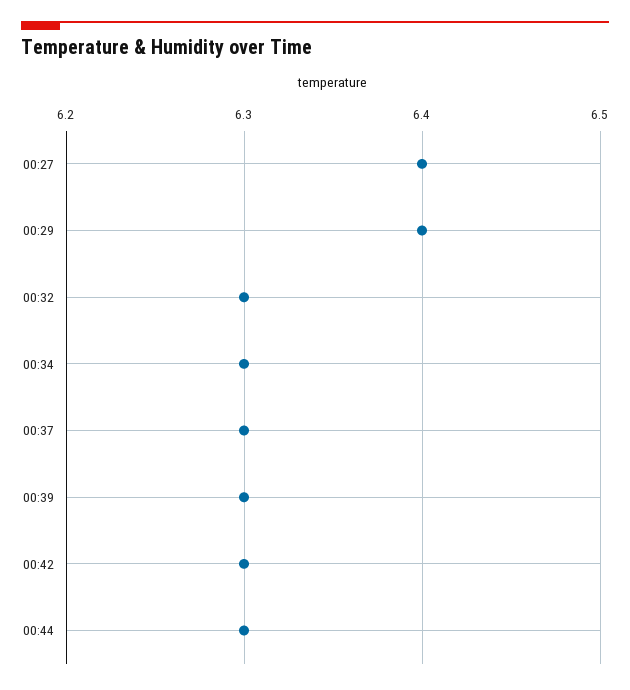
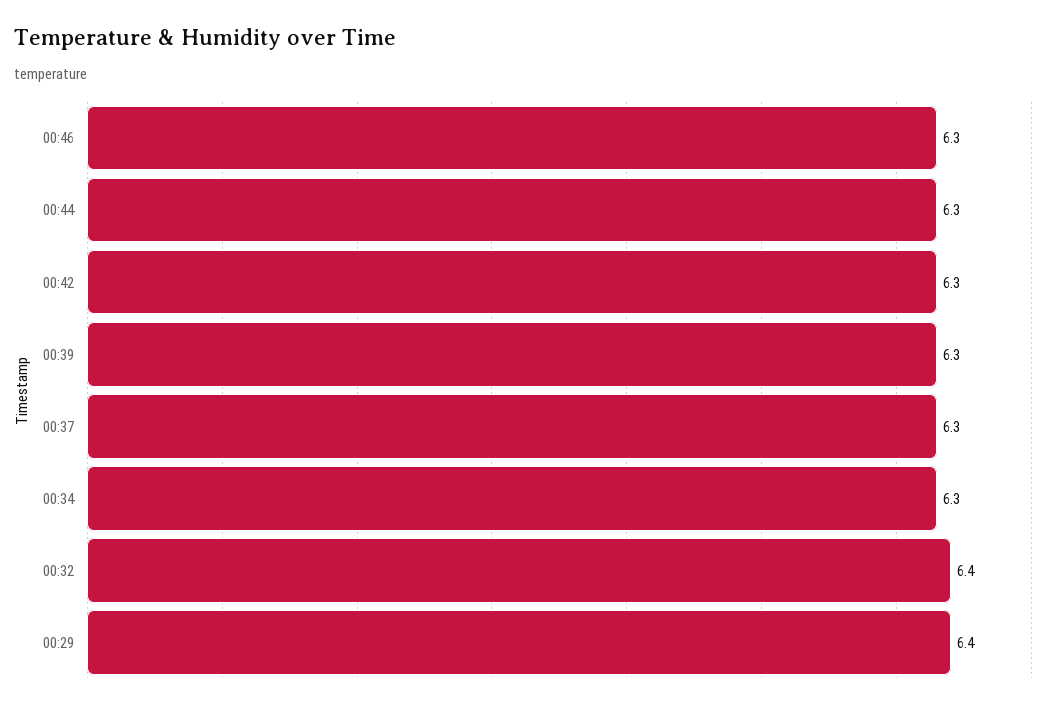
00:27: 6.4 -> none
00:32: 6.3 -> 6.4
00:46: none -> 6.3

